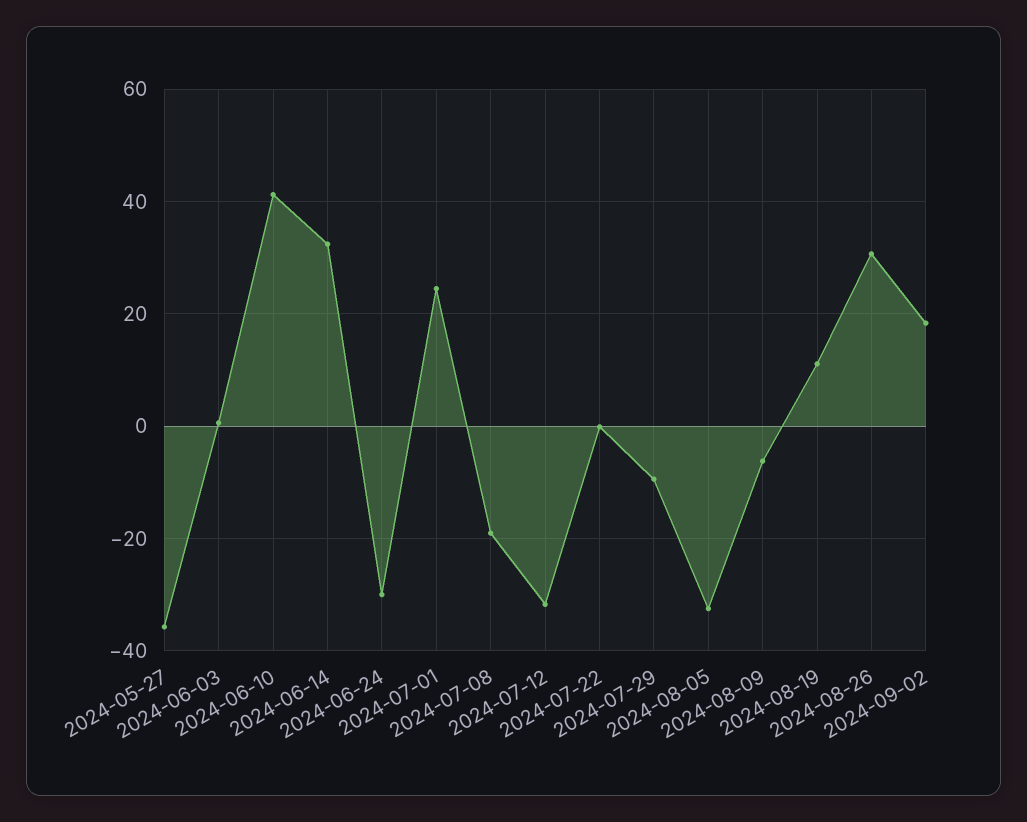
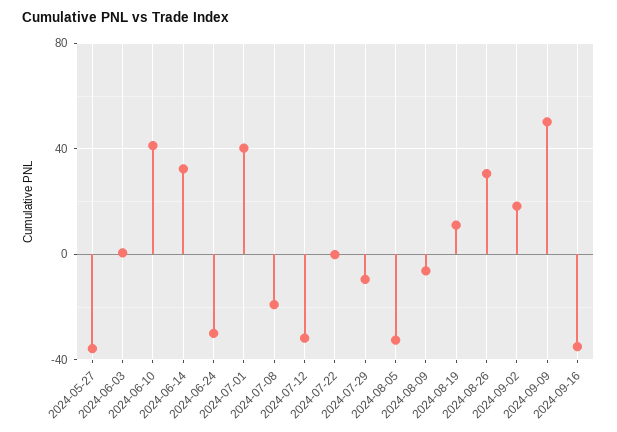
2024-07-01: 24 -> 40
2024-09-09: none -> 50
2024-09-16: none -> -35

